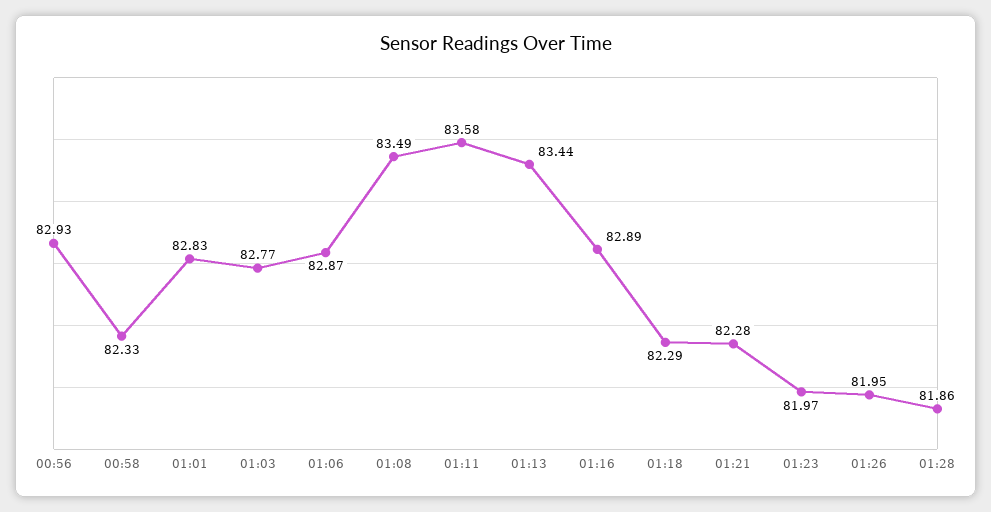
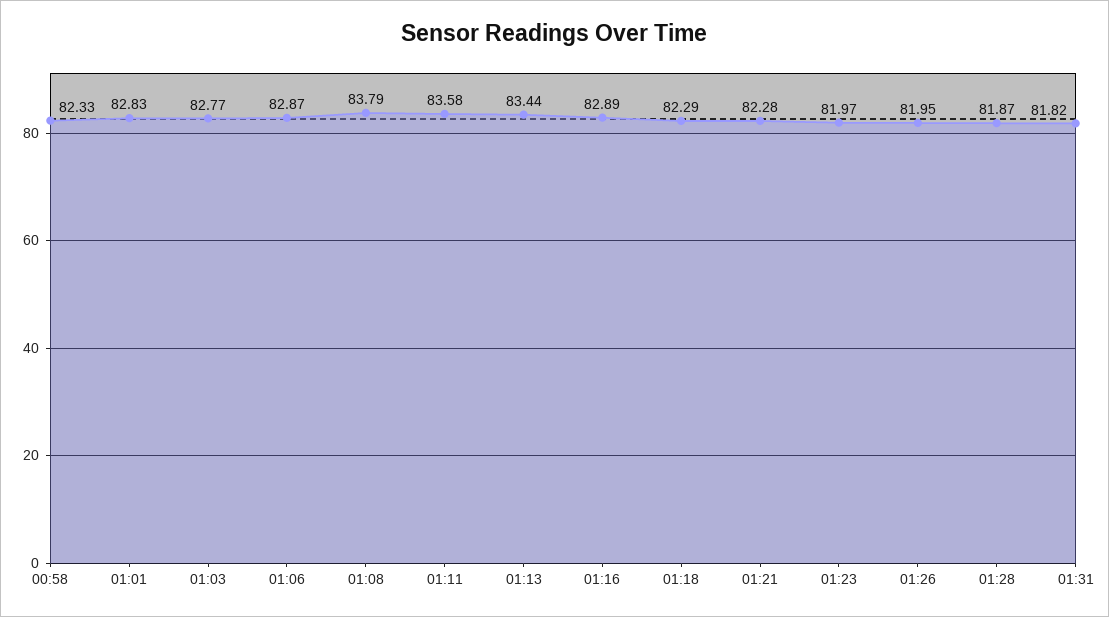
00:56: 82.93 -> none
01:08: 83.49 -> 83.79
01:28: 81.86 -> 81.87
01:31: none -> 81.82

